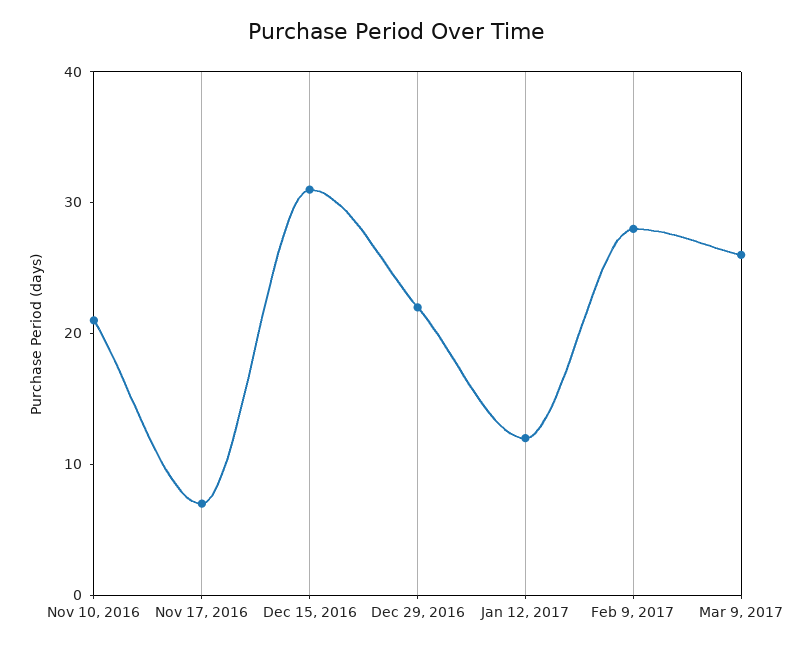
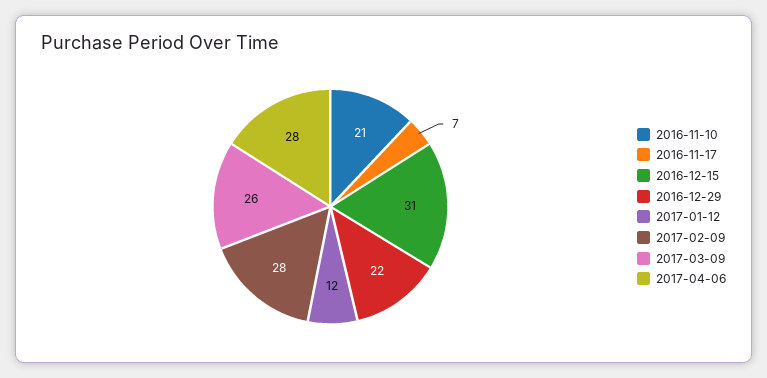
2017-04-06: none -> 28

